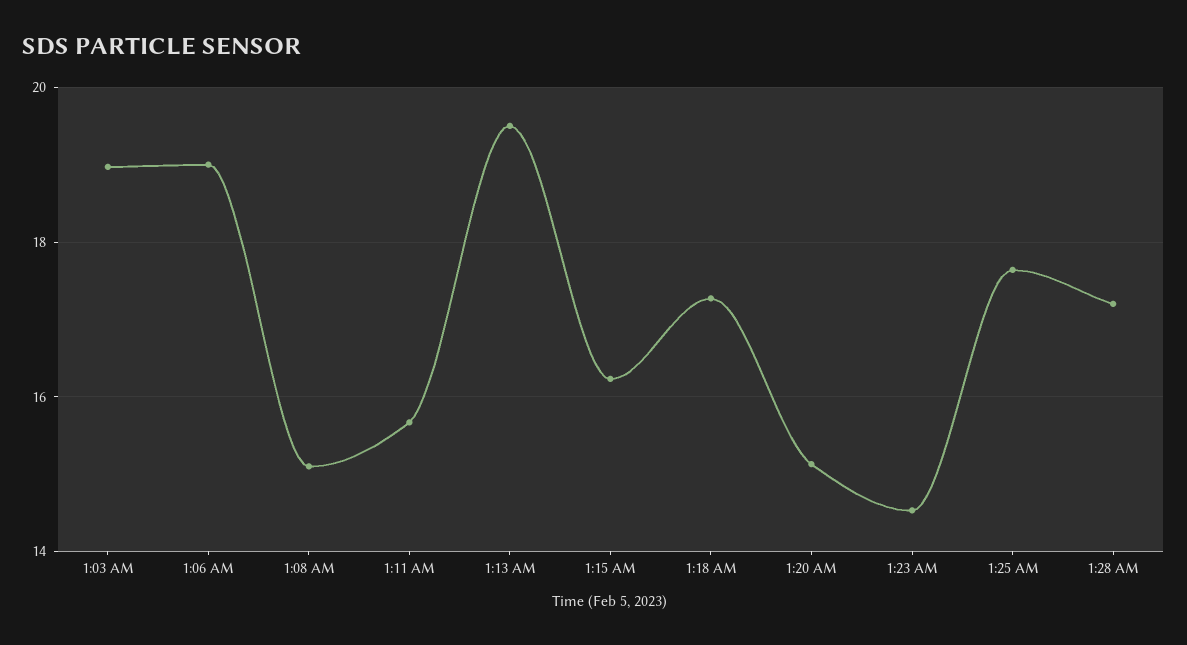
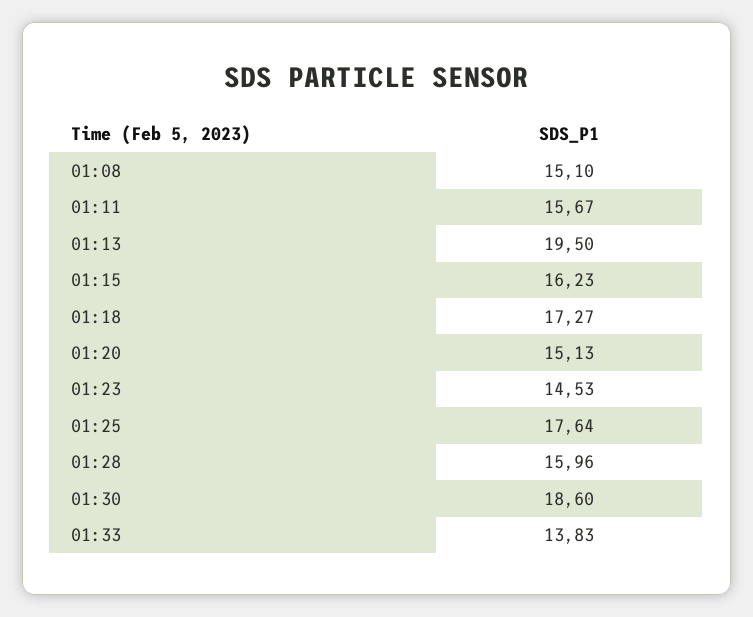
1:03 AM: 19 -> none
1:06 AM: 19 -> none
1:28 AM: 17.2 -> 15.96
01:30: none -> 18.6
01:33: none -> 13.83

